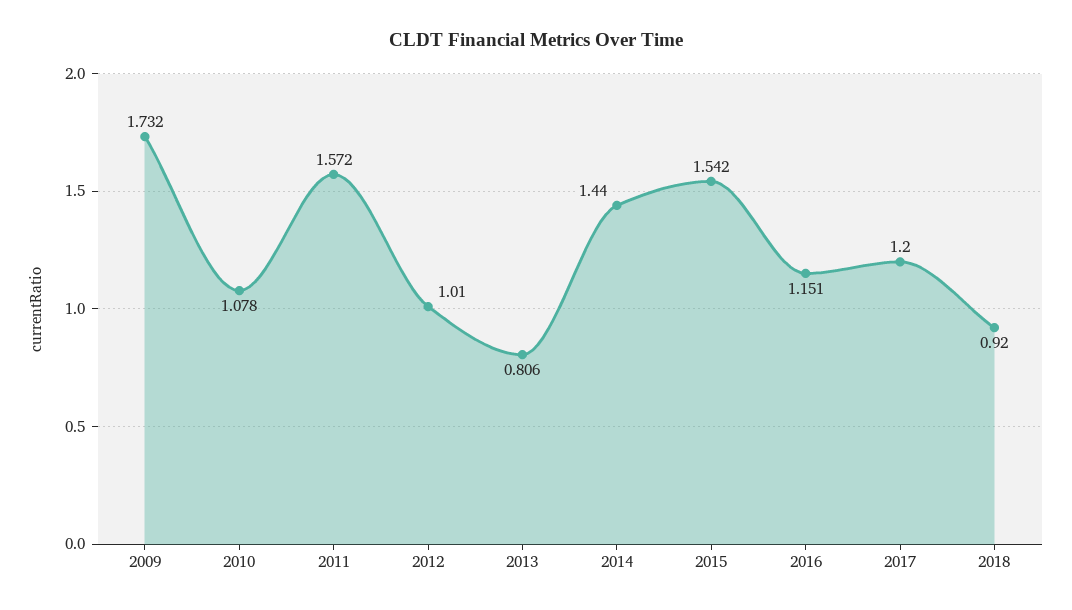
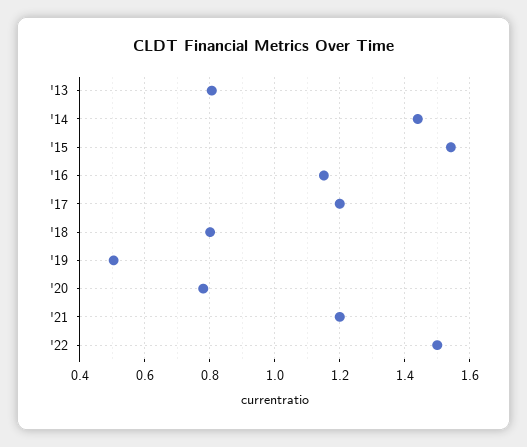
2009: 1.732 -> none
2010: 1.078 -> none
2011: 1.572 -> none
2012: 1.01 -> none
2018: 0.92 -> 0.8
'19: none -> 0.5
'20: none -> 0.78
'21: none -> 1.2
'22: none -> 1.5

